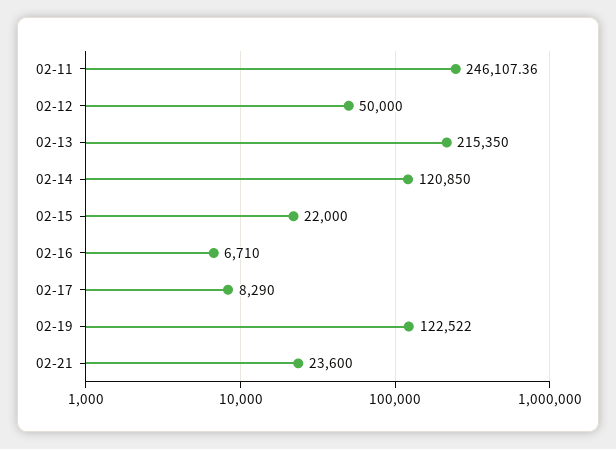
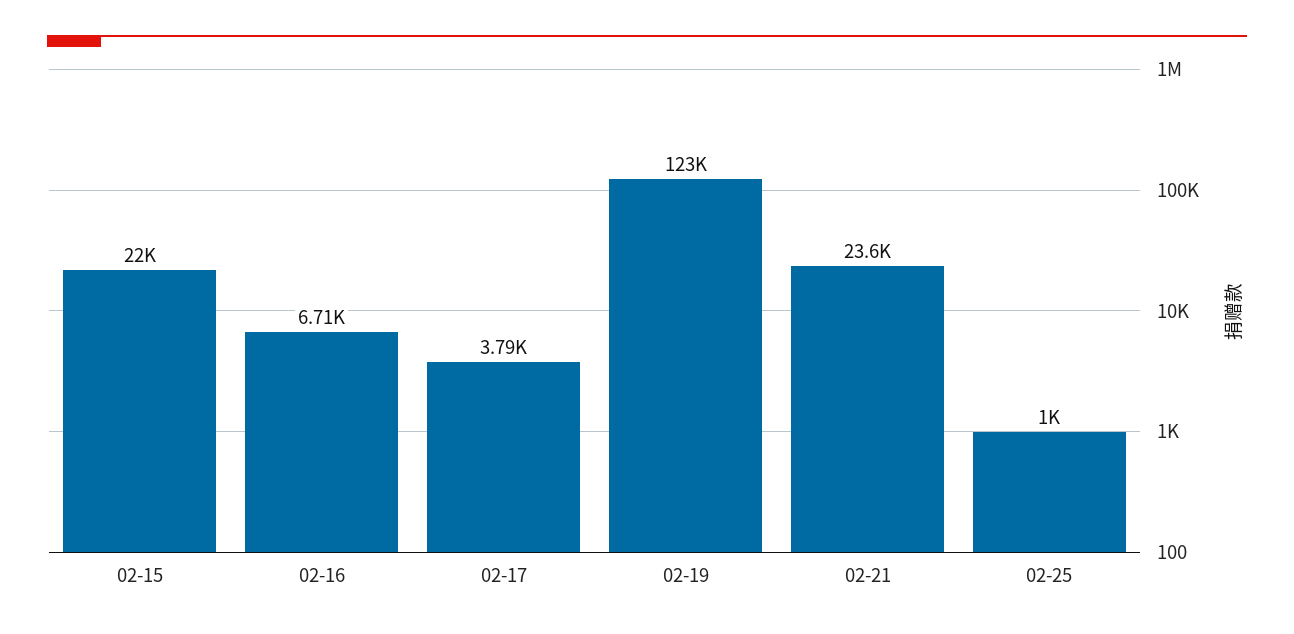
02-11: 246107.36 -> none
02-12: 50000 -> none
02-13: 215350 -> none
02-14: 120850 -> none
02-17: 8290 -> 3790
02-25: none -> 1000

